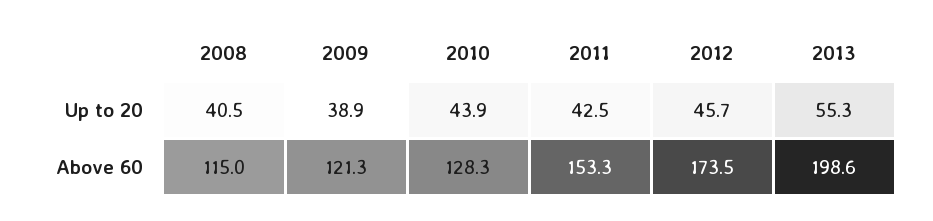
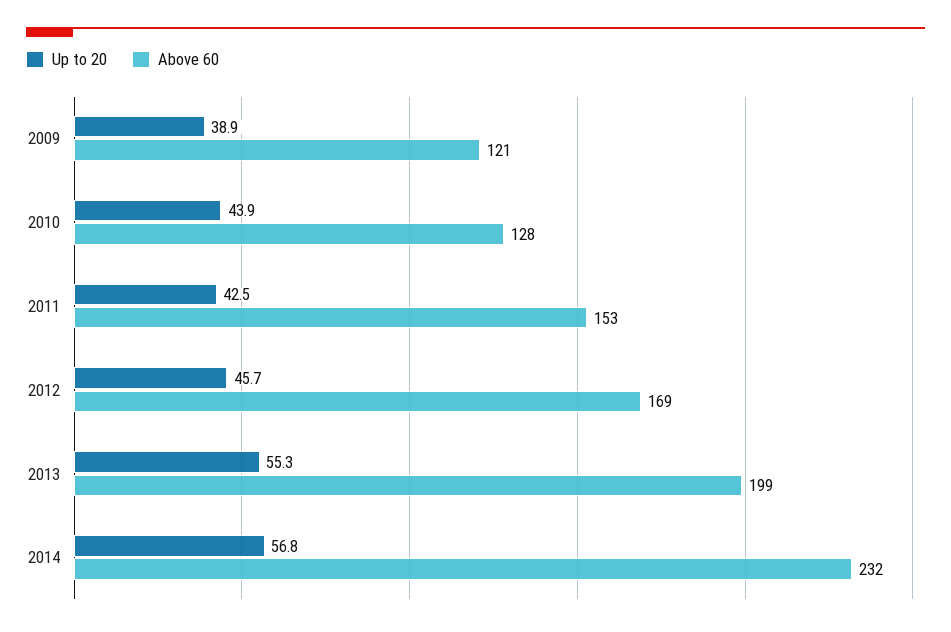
Up to 20, 2008: 40.5 -> none
Above 60, 2008: 115 -> none
Above 60, 2012: 173.5 -> 169
Up to 20, 2014: none -> 56.8
Above 60, 2014: none -> 232

